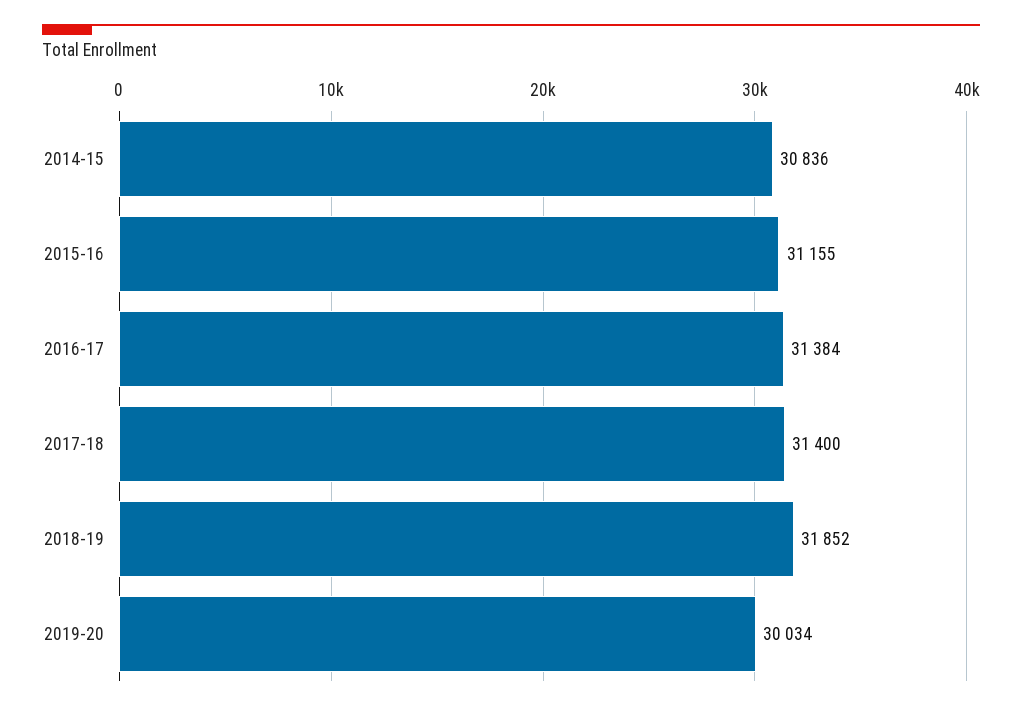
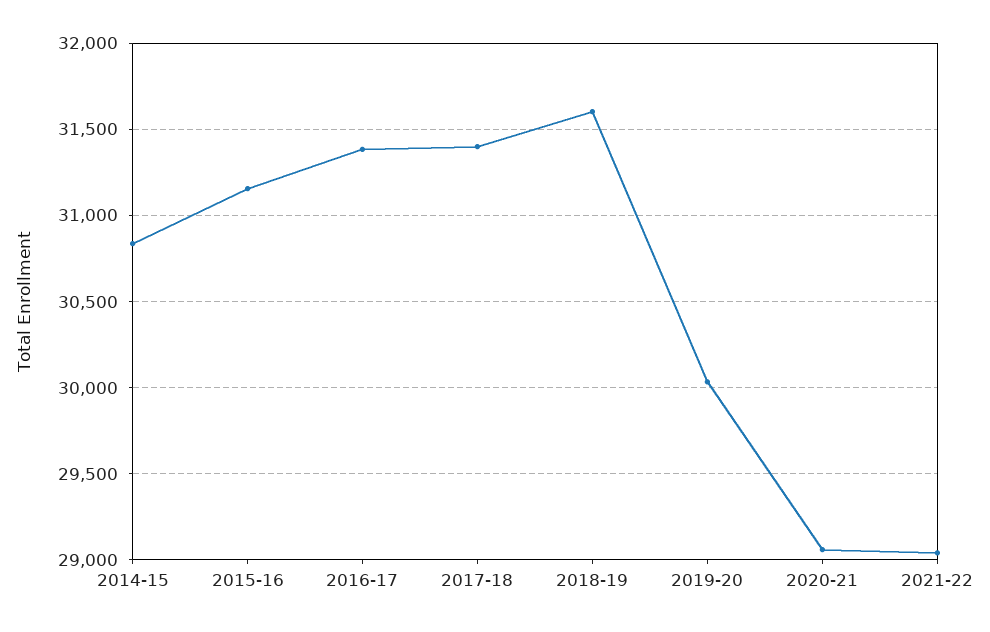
2018-19: 31852 -> 31600
2020-21: none -> 29050
2021-22: none -> 29050

